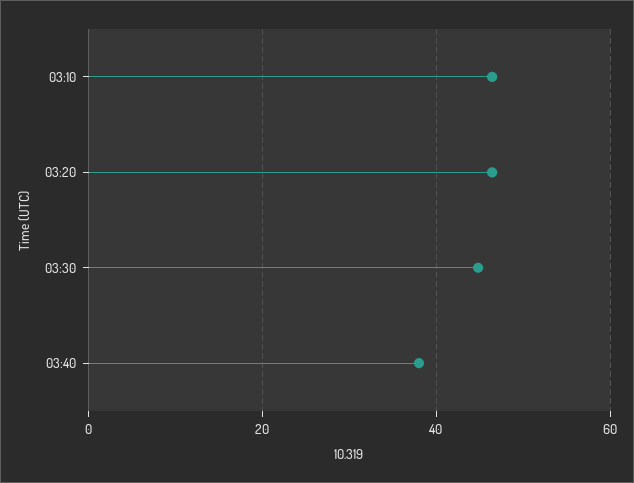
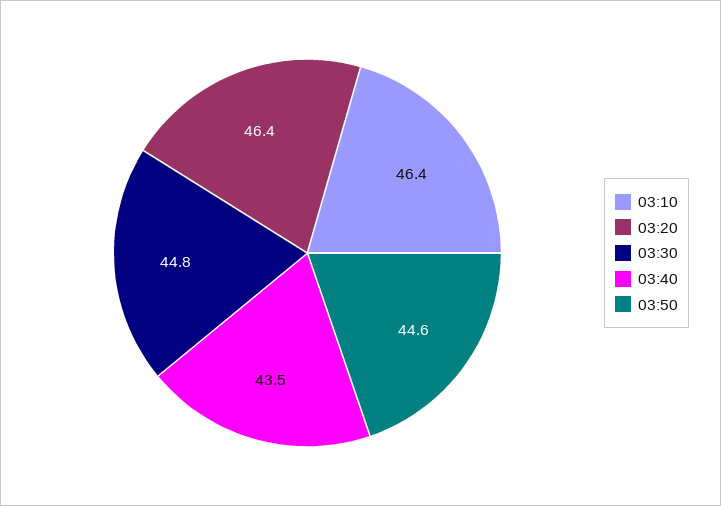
03:40: 38 -> 43.5
03:50: none -> 44.6

